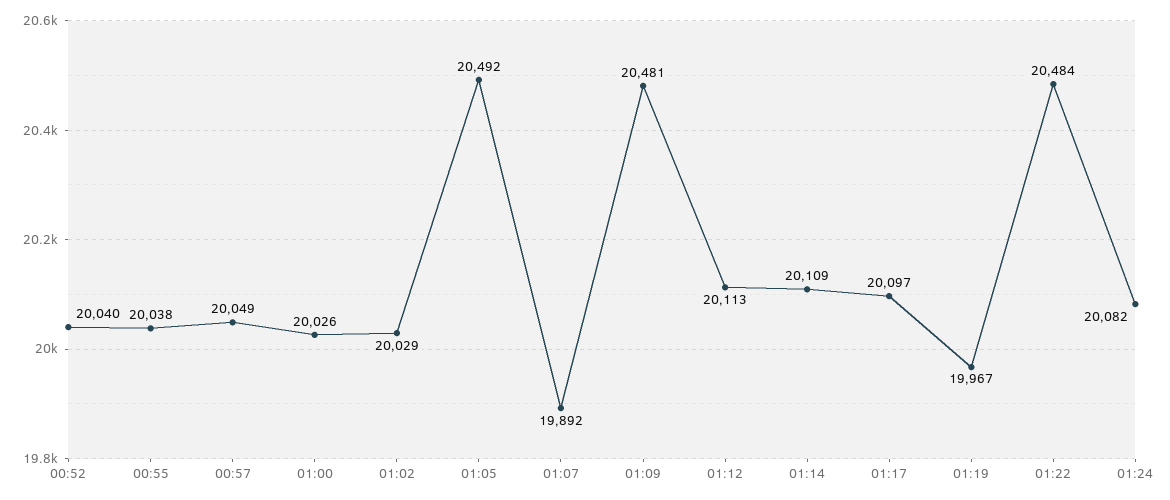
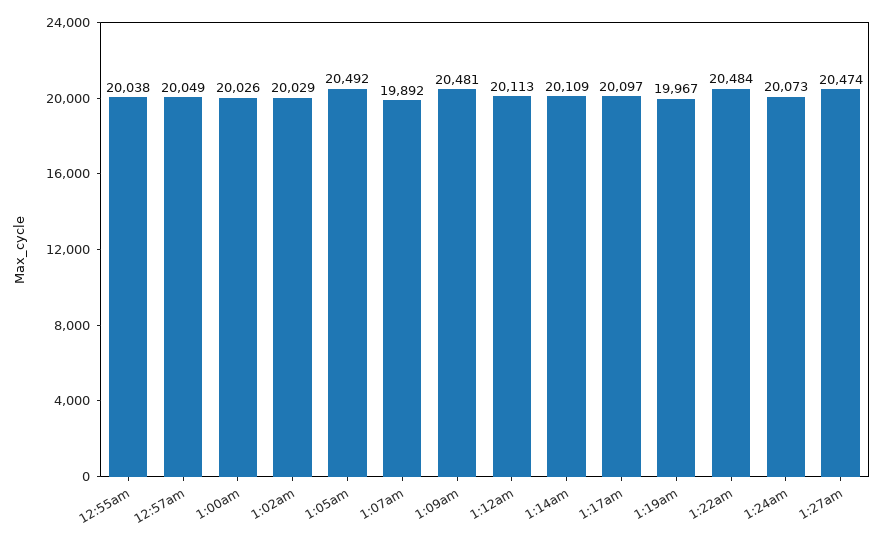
00:52: 20040 -> none
01:24: 20082 -> 20073
1:27am: none -> 20474

